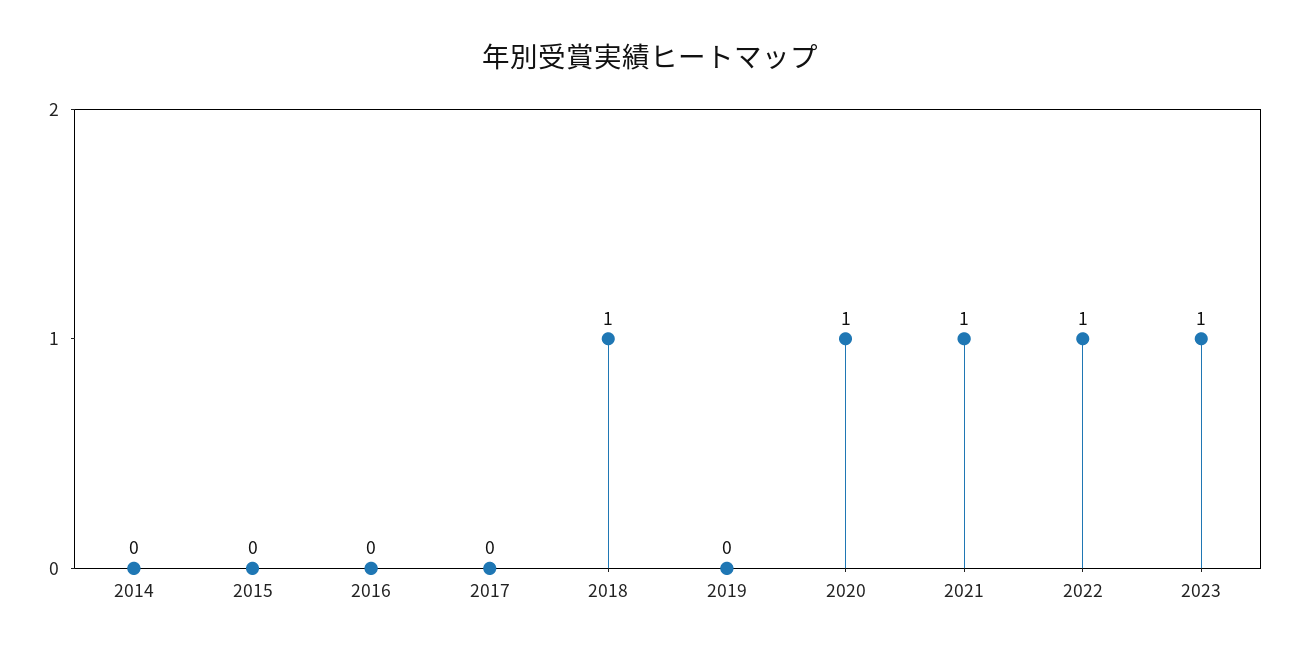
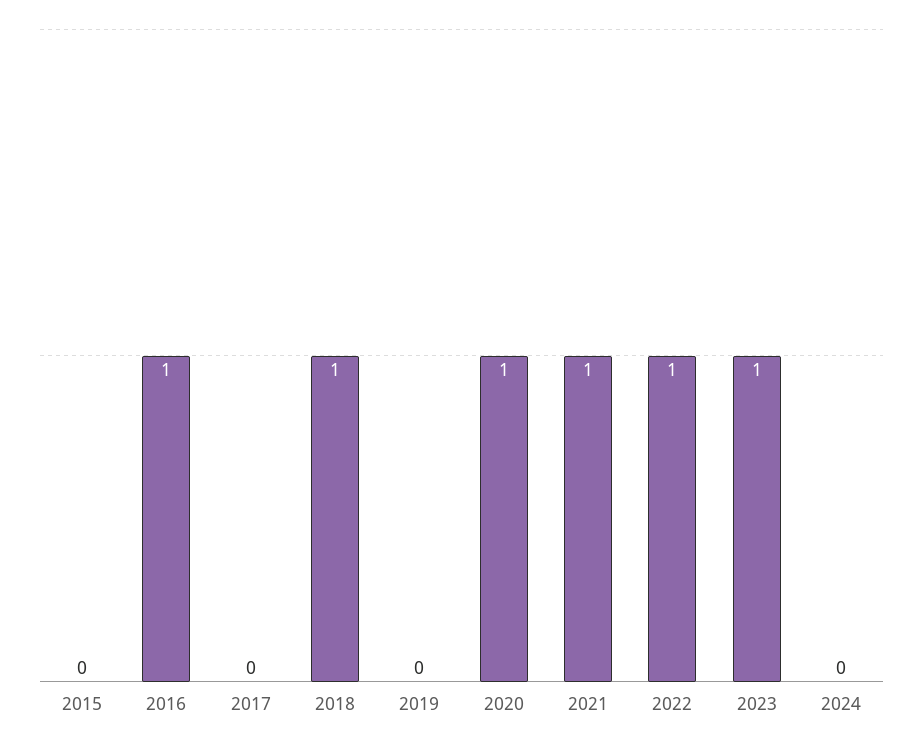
2014: 0 -> none
2016: 0 -> 1
2024: none -> 0

